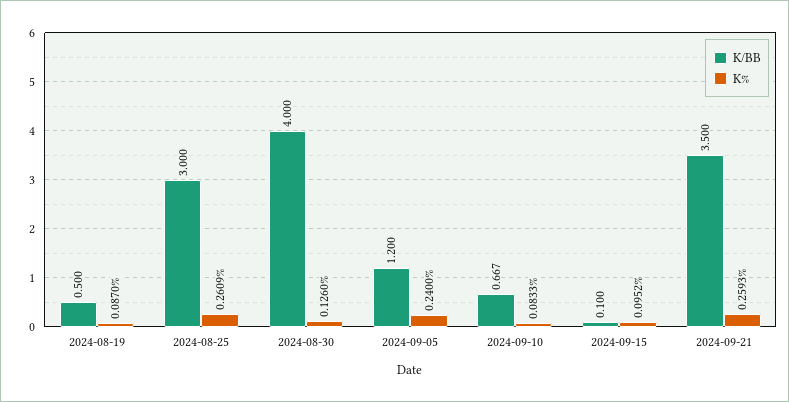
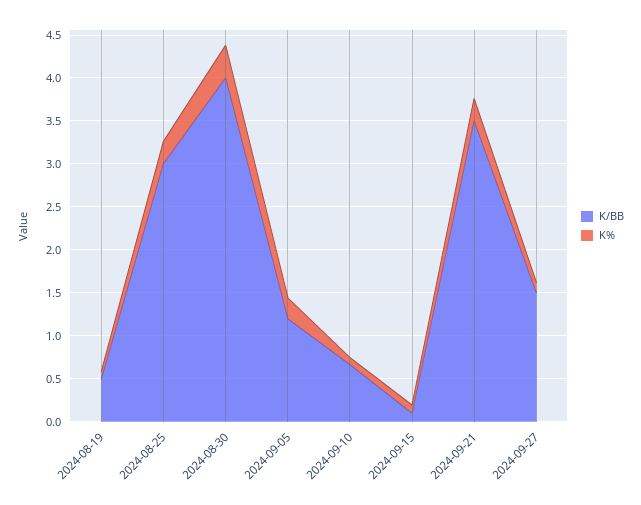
K%, 2024-08-30: 0.126 -> 0.4
K/BB, 2024-09-27: none -> 1.5
K%, 2024-09-27: none -> 0.1

